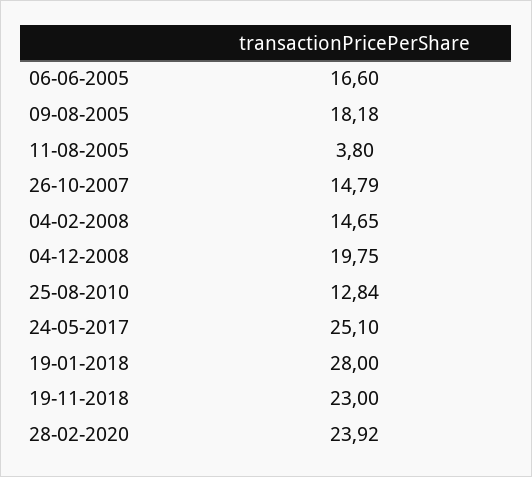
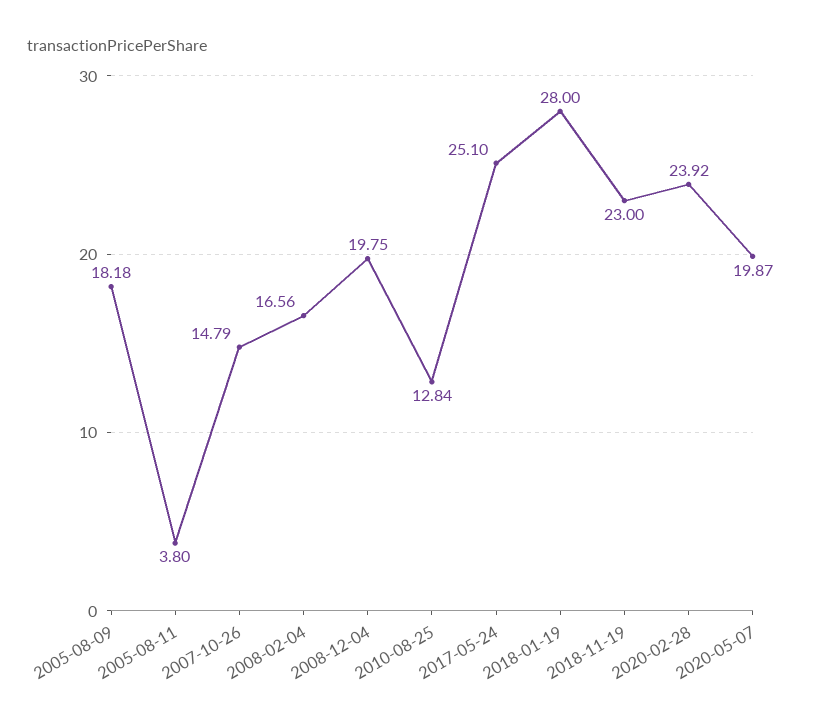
06-06-2005: 16.6 -> none
04-02-2008: 14.65 -> 16.56
2020-05-07: none -> 19.87

